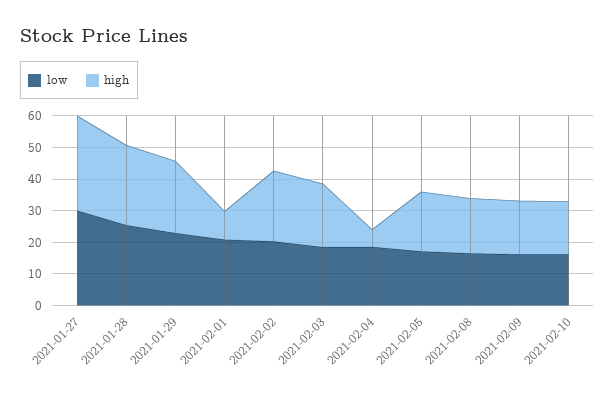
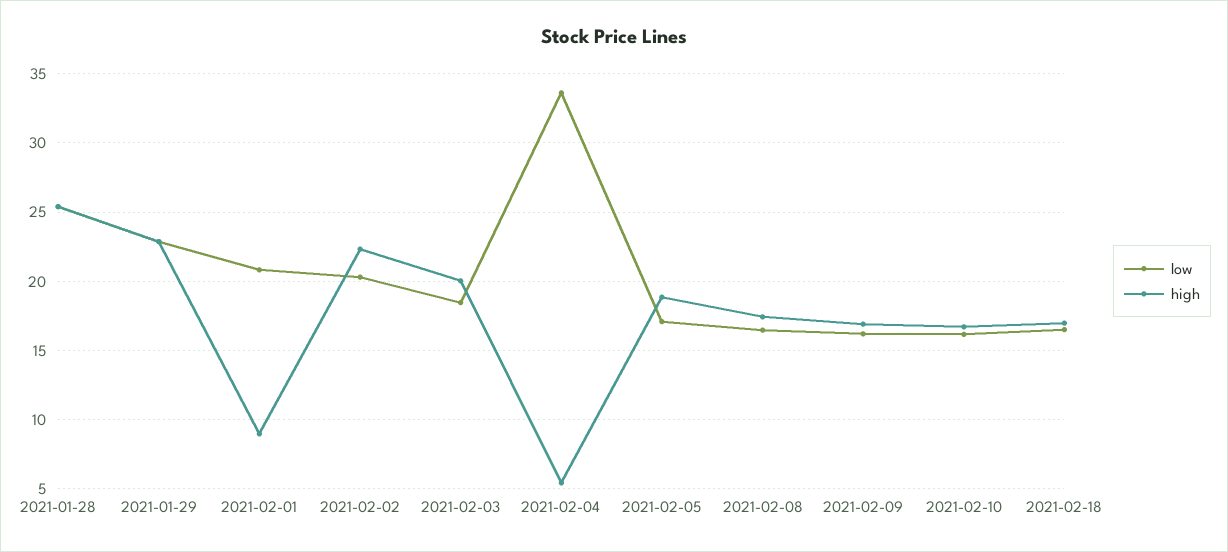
low, 2021-01-27: 30 -> none
high, 2021-01-27: 30 -> none
low, 2021-02-04: 20 -> 33.5
low, 2021-02-18: none -> 16.5
high, 2021-02-18: none -> 17

